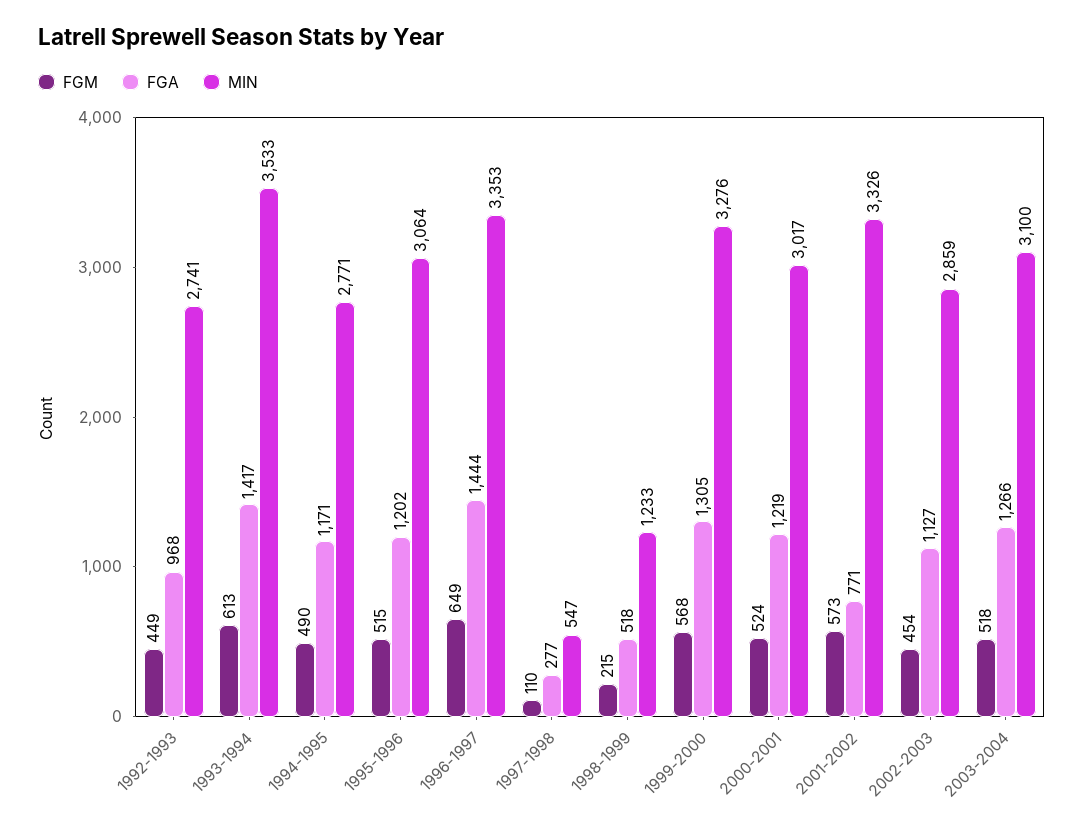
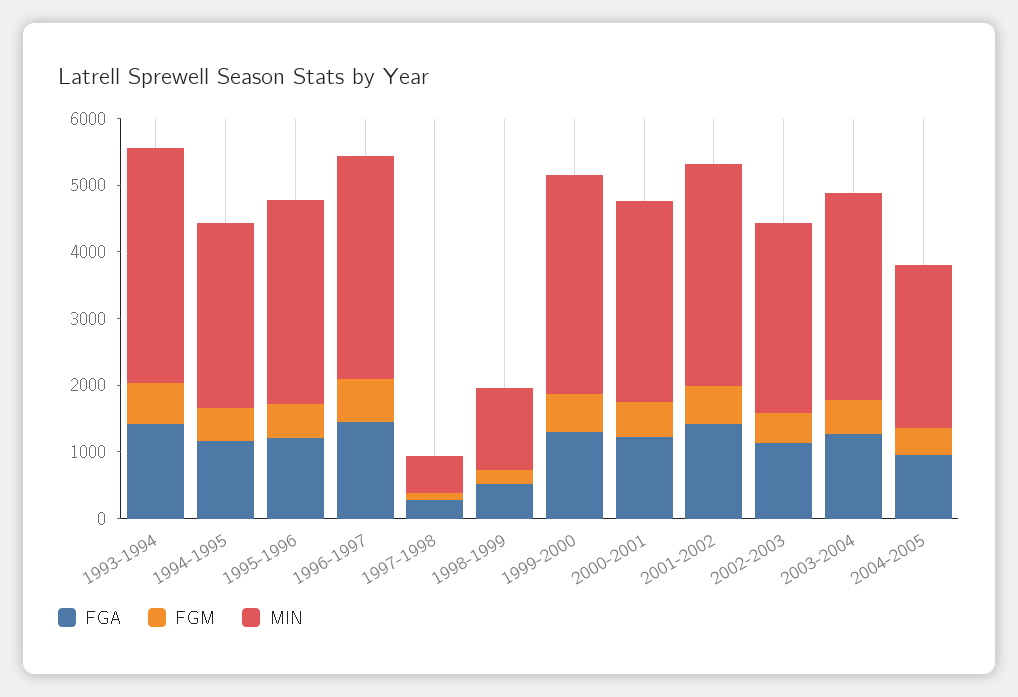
FGM, 1992-1993: 449 -> none
FGA, 1992-1993: 968 -> none
MIN, 1992-1993: 2741 -> none
FGA, 2001-2002: 771 -> 1400
FGA, 2004-2005: none -> 1000
FGM, 2004-2005: none -> 400
MIN, 2004-2005: none -> 2400

